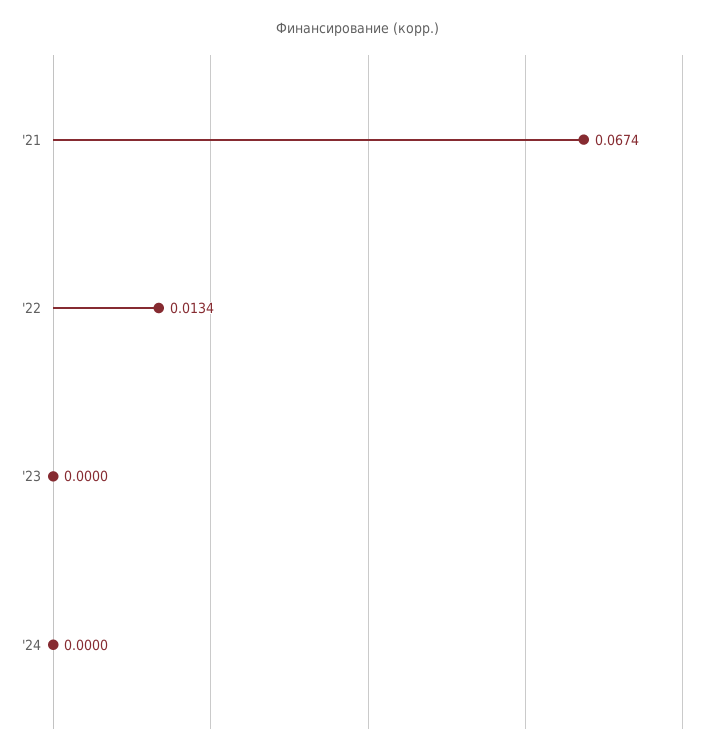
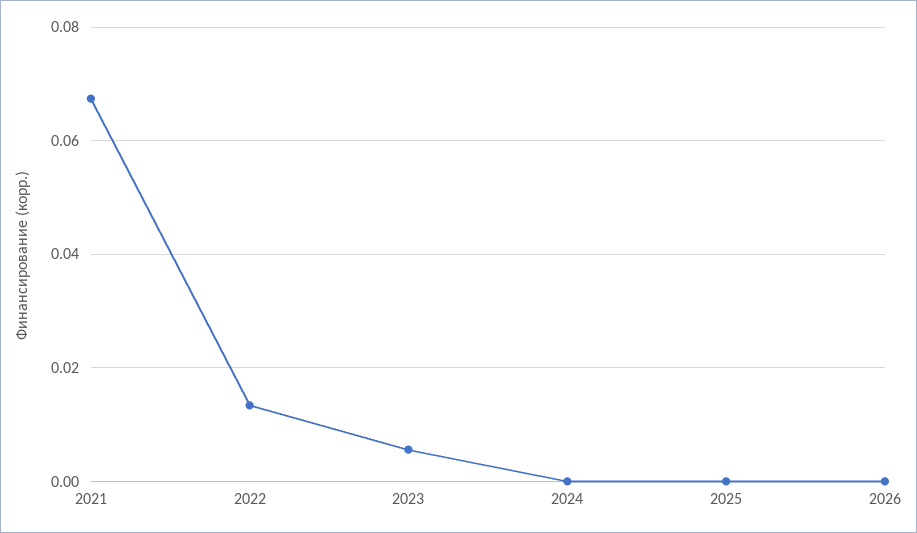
'23: 0 -> 0.006
2025: none -> 0
2026: none -> 0

